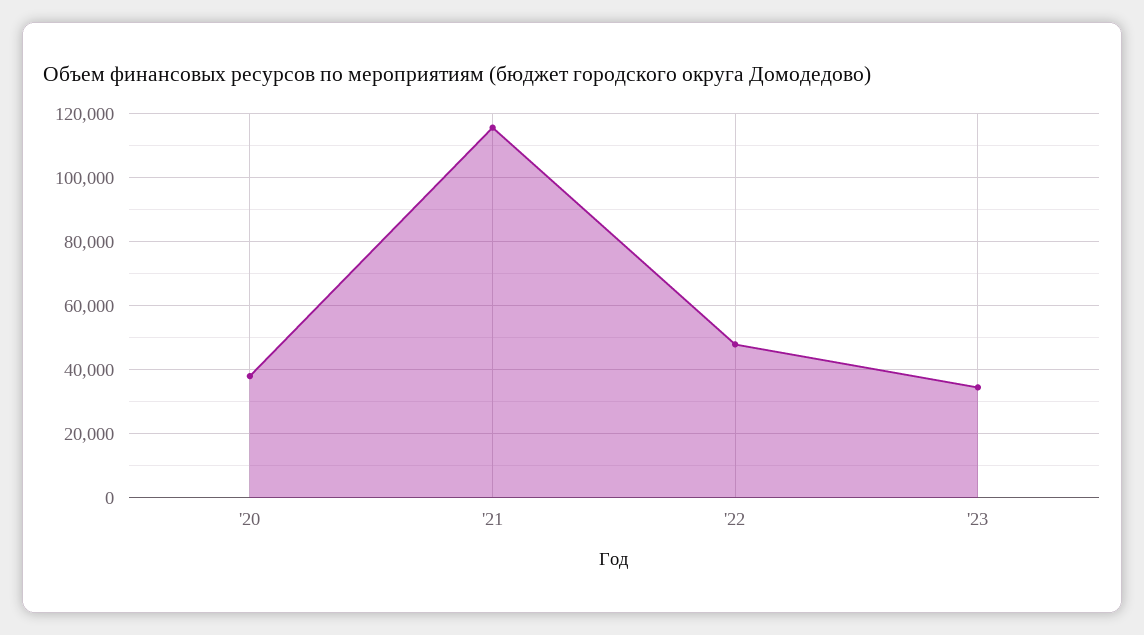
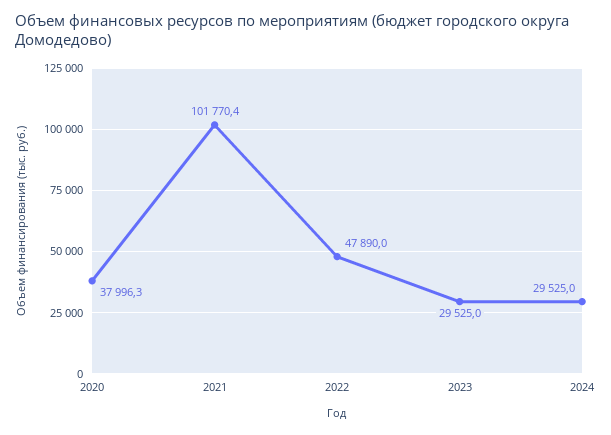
'21: 116000 -> 101770.4
'23: 34000 -> 29525
2024: none -> 29525

